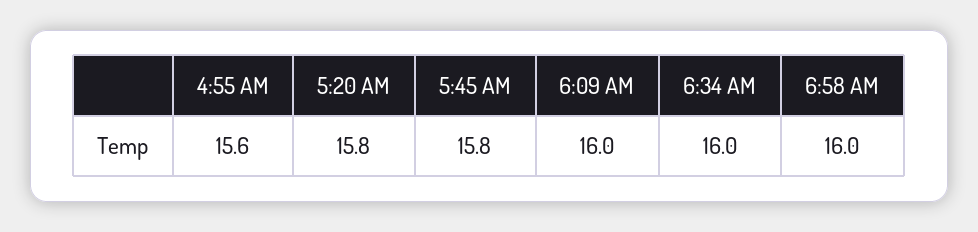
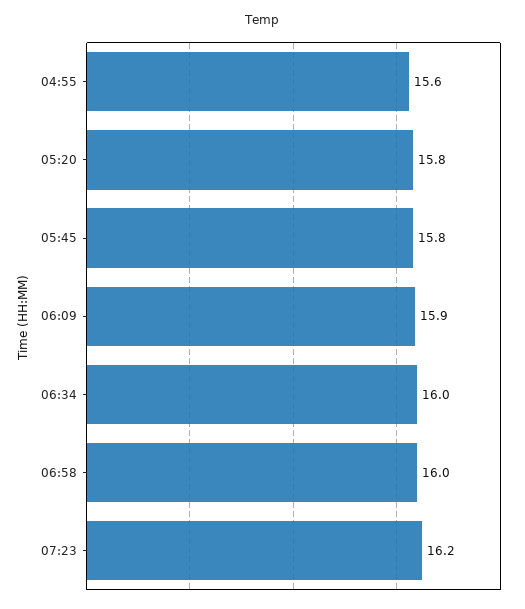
6:09 AM: 16 -> 15.9
07:23: none -> 16.2

